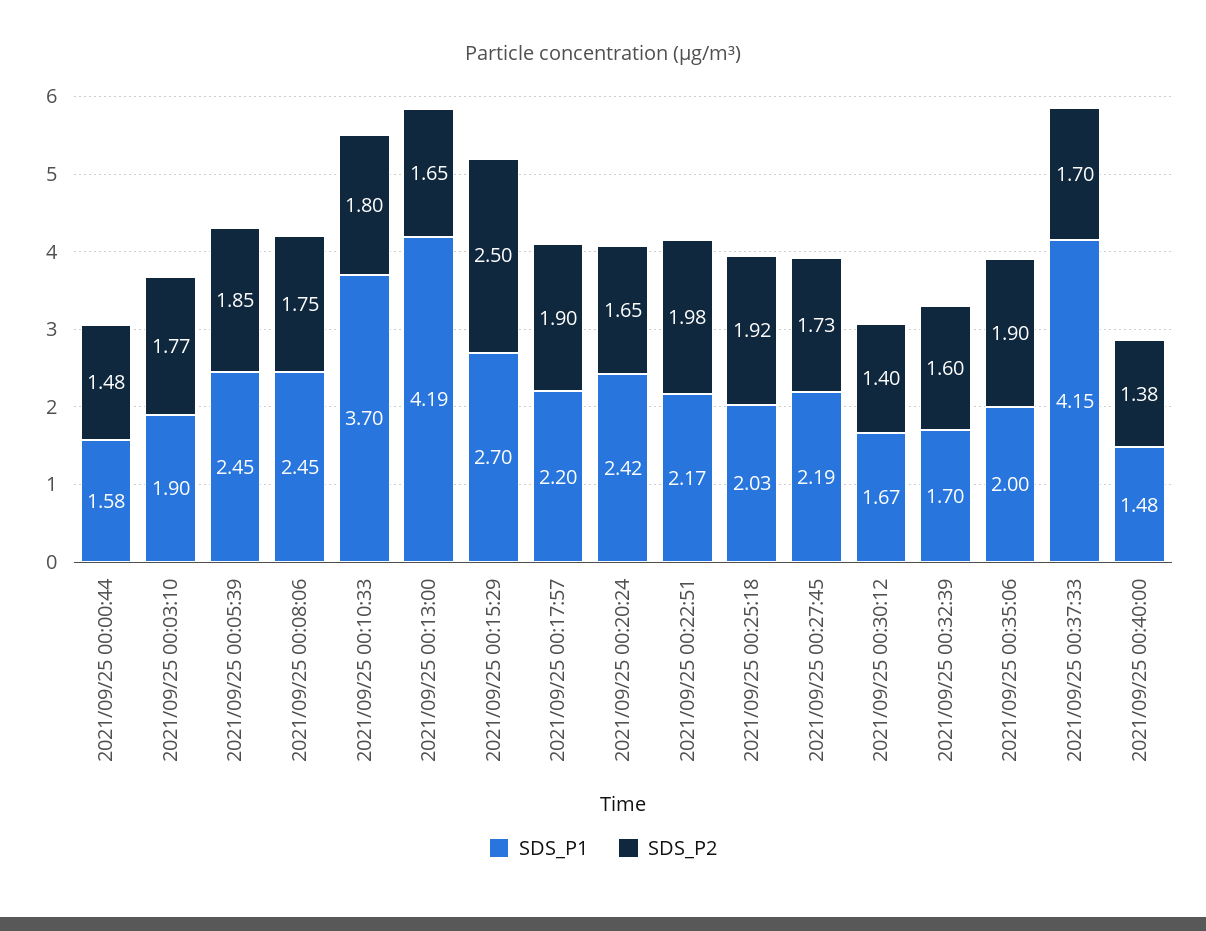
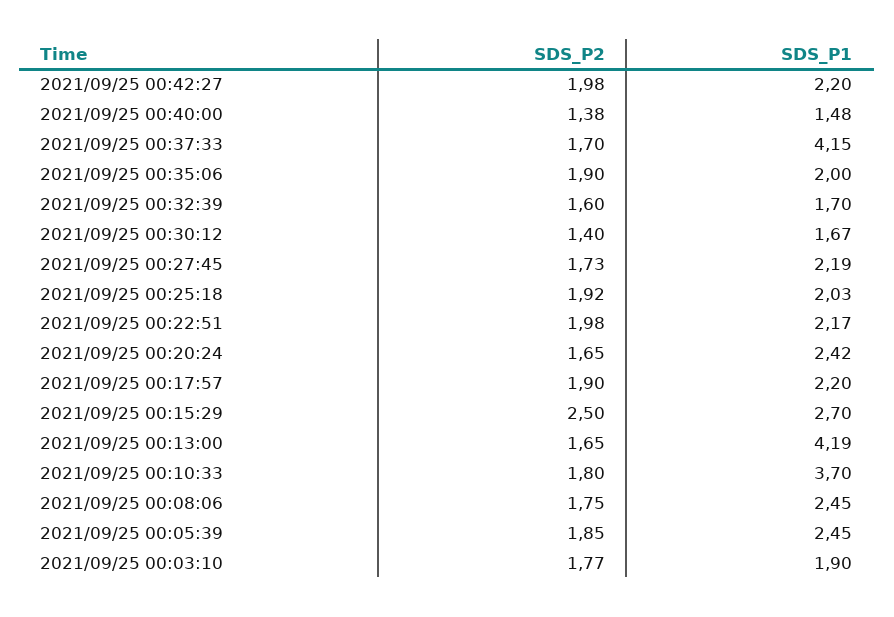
SDS_P1, 2021/09/25 00:00:44: 1.58 -> none
SDS_P2, 2021/09/25 00:00:44: 1.48 -> none
SDS_P2, 2021/09/25 00:42:27: none -> 1.98
SDS_P1, 2021/09/25 00:42:27: none -> 2.2

